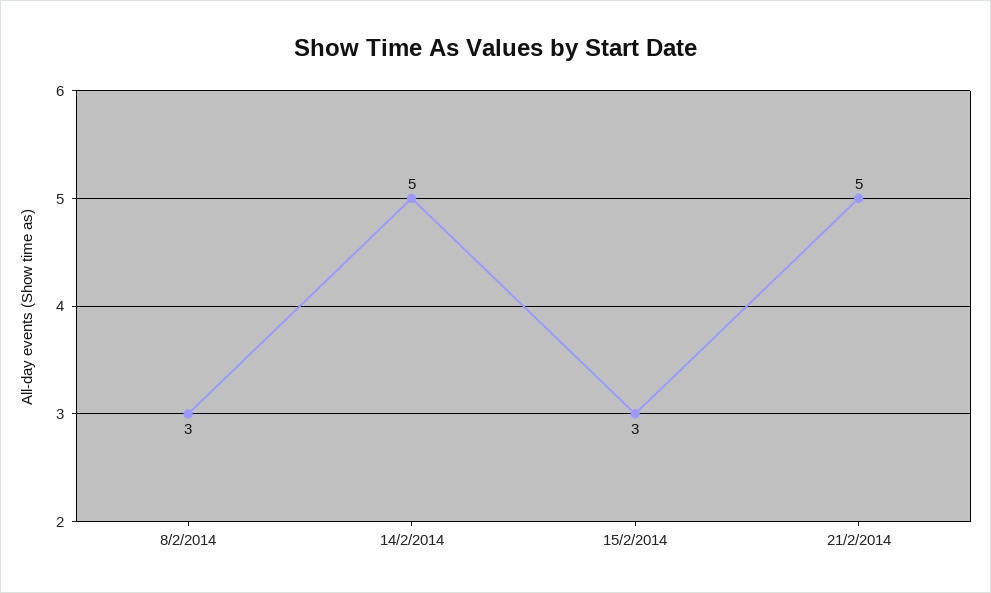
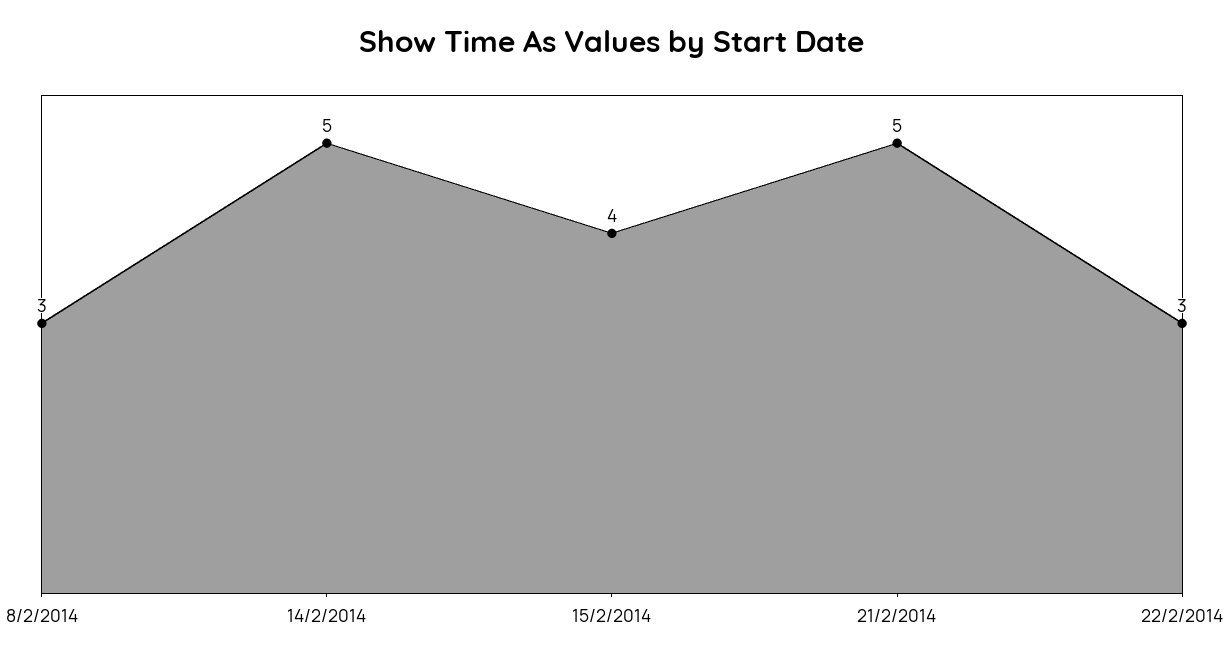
15/2/2014: 3 -> 4
22/2/2014: none -> 3

